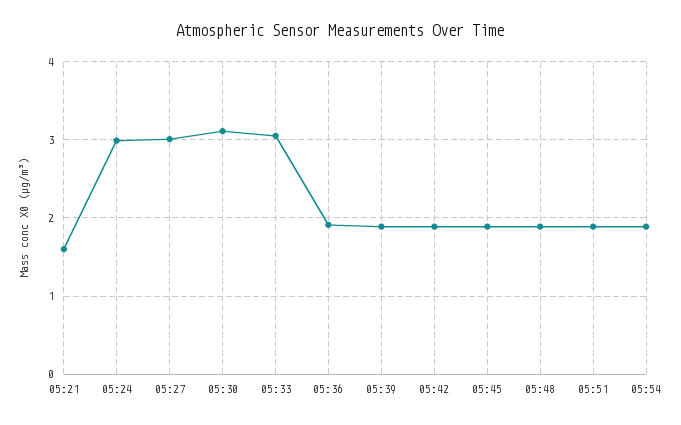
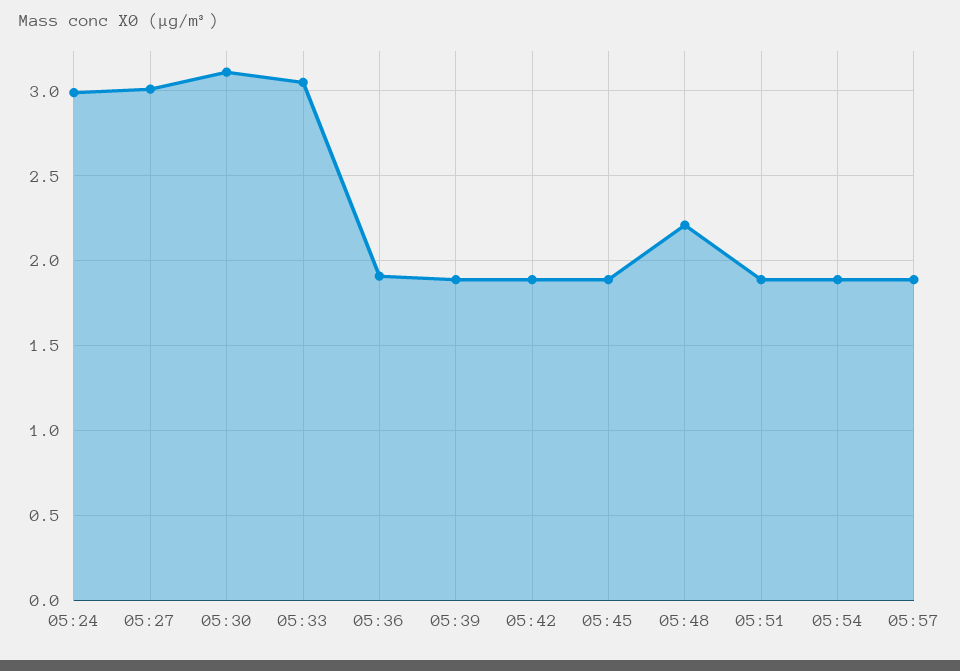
05:21: 1.6 -> none
05:48: 1.9 -> 2.2
05:57: none -> 1.9

